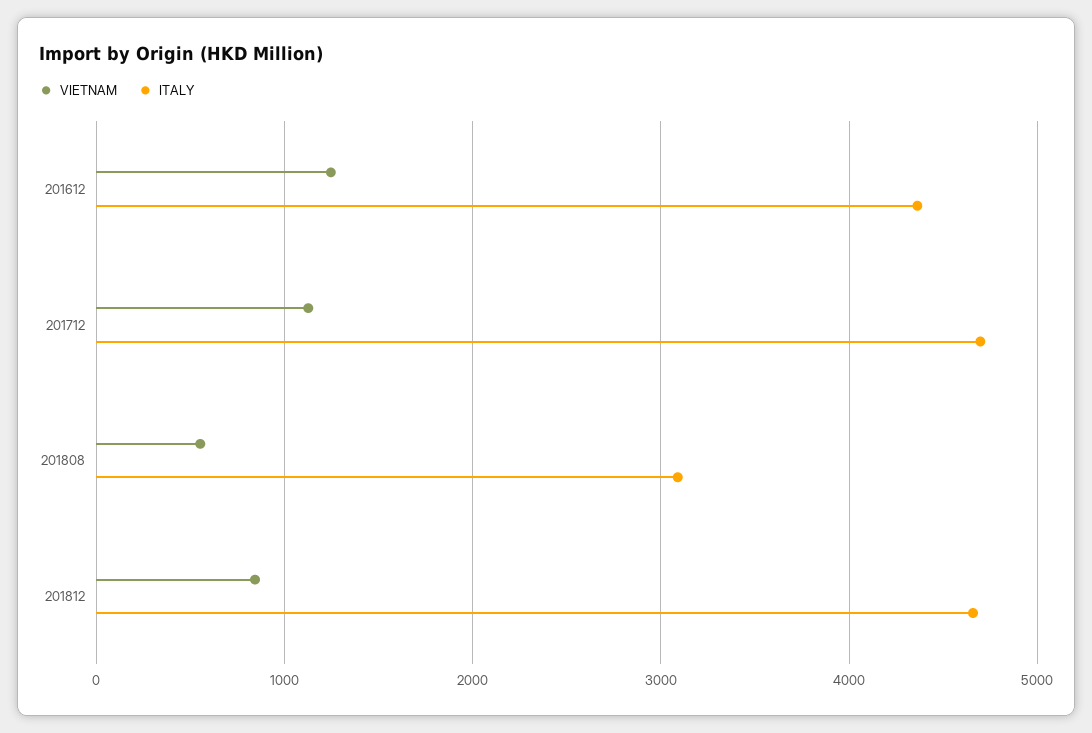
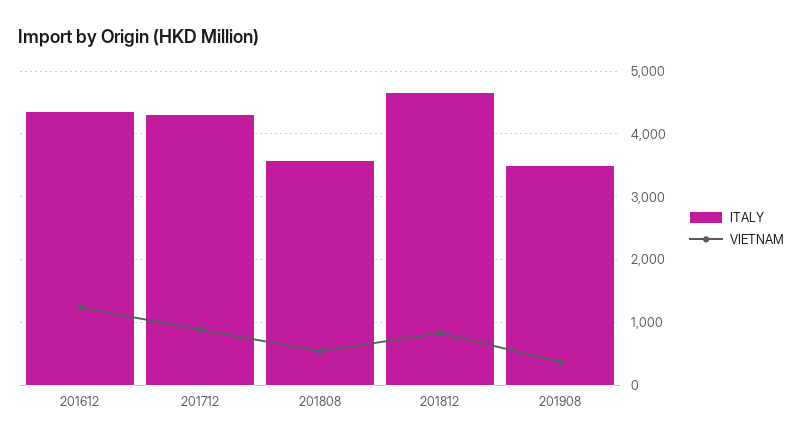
VIETNAM, 201712: 1100 -> 900
ITALY, 201712: 4700 -> 4300
ITALY, 201808: 3100 -> 3600
ITALY, 201908: none -> 3500
VIETNAM, 201908: none -> 400

